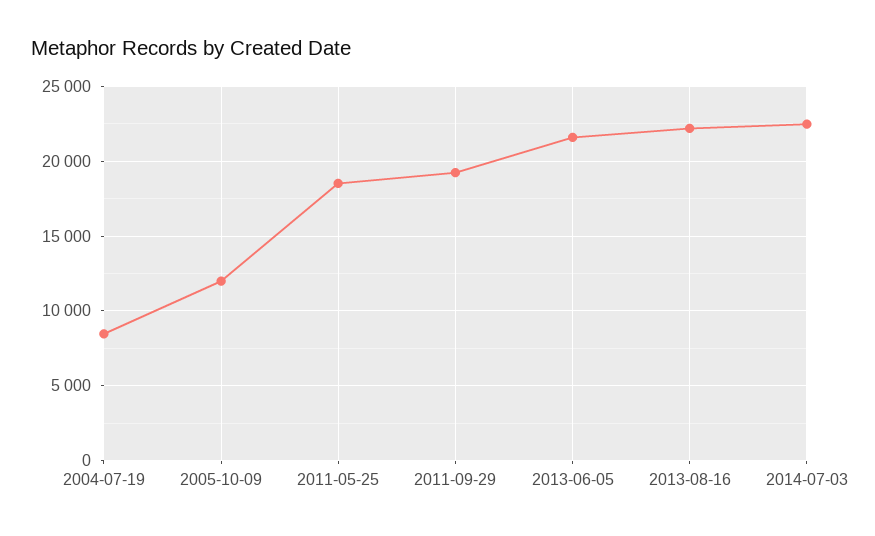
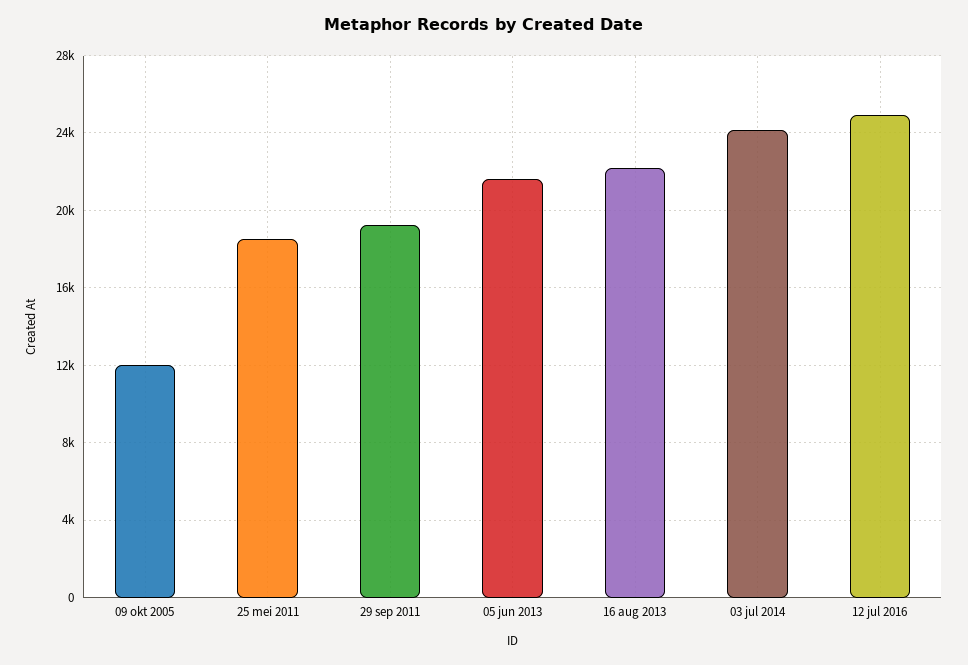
2004-07-19: 8500 -> none
2014-07-03: 22500 -> 24000
12 jul 2016: none -> 25000

